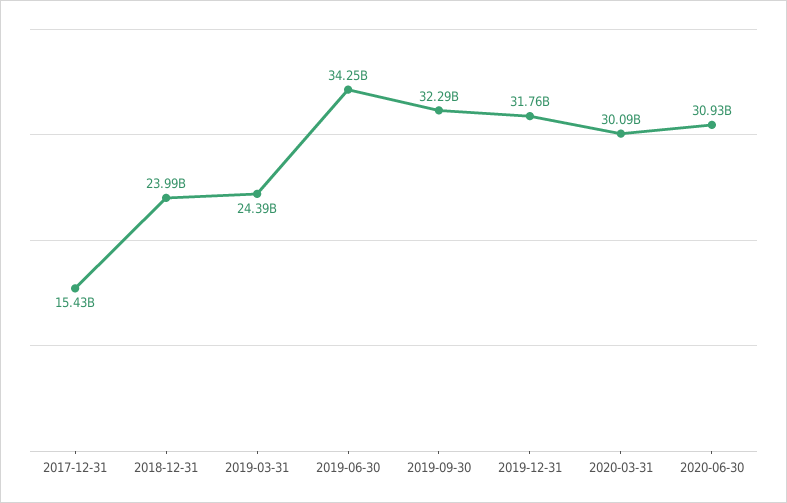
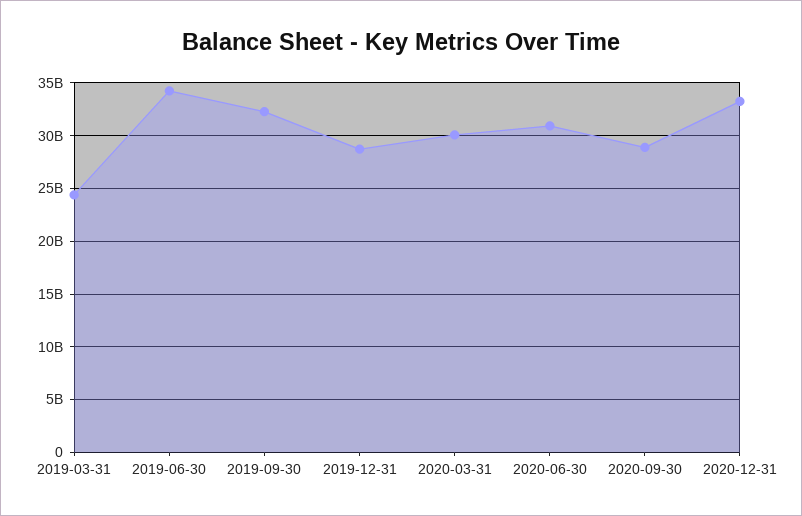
2017-12-31: 15430000000 -> none
2018-12-31: 23990000000 -> none
2019-12-31: 31760000000 -> 29000000000
2020-09-30: none -> 29000000000
2020-12-31: none -> 33000000000

